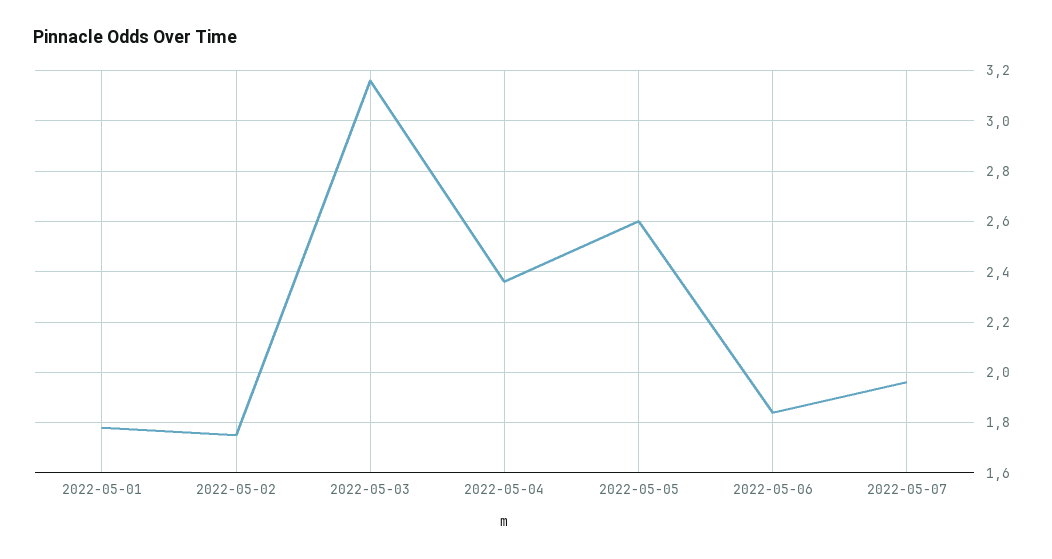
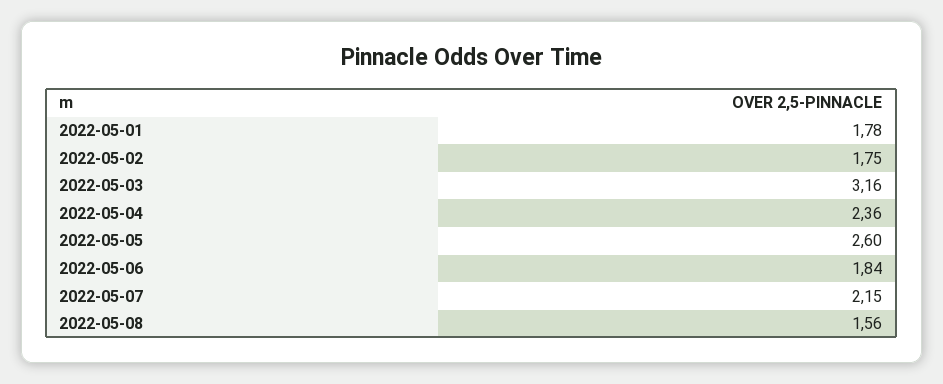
2022-05-07: 1.95 -> 2.15
2022-05-08: none -> 1.56

